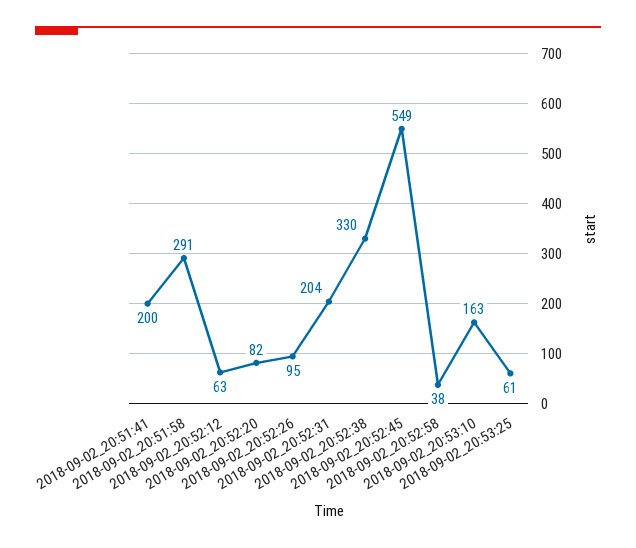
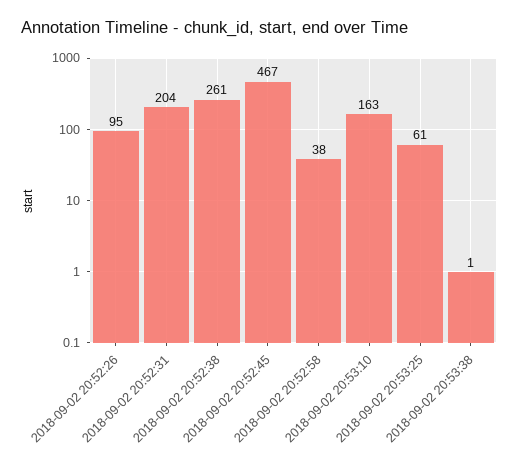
2018-09-02_20:51:41: 200 -> none
2018-09-02_20:51:58: 291 -> none
2018-09-02_20:52:12: 63 -> none
2018-09-02_20:52:20: 82 -> none
2018-09-02_20:52:38: 330 -> 261
2018-09-02_20:52:45: 549 -> 467
2018-09-02 20:53:38: none -> 1

